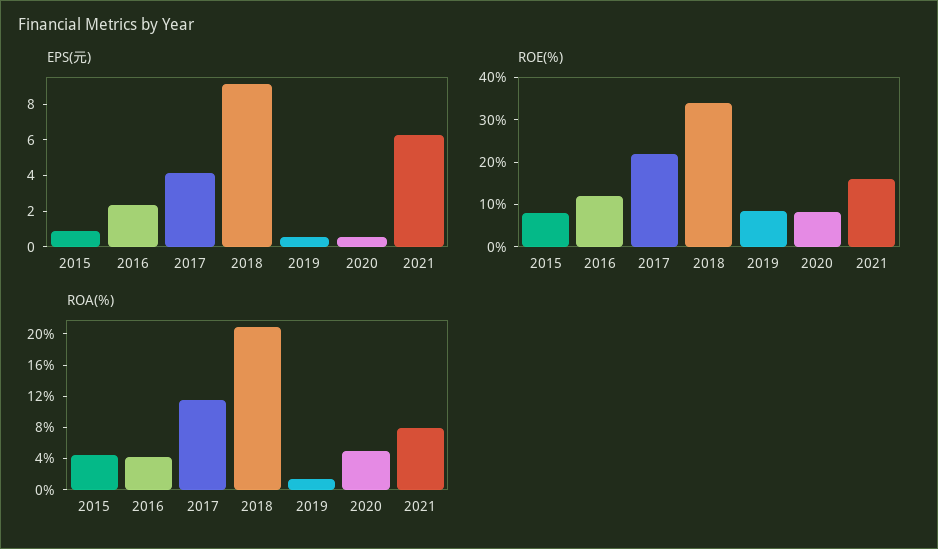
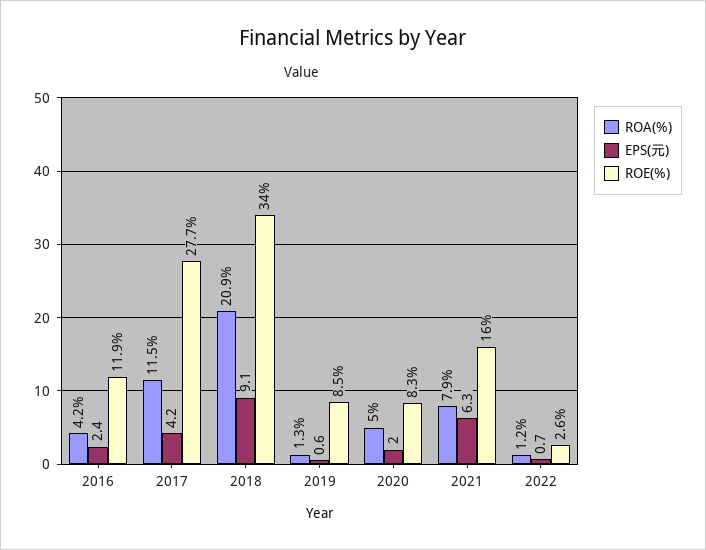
EPS(元), 2015: 1 -> none
EPS(元), 2020: 0.5 -> 2
ROE(%), 2015: 8 -> none
ROE(%), 2017: 22 -> 27.7
ROA(%), 2015: 4 -> none
ROA(%), 2022: none -> 1.2
EPS(元), 2022: none -> 0.7
ROE(%), 2022: none -> 2.6

